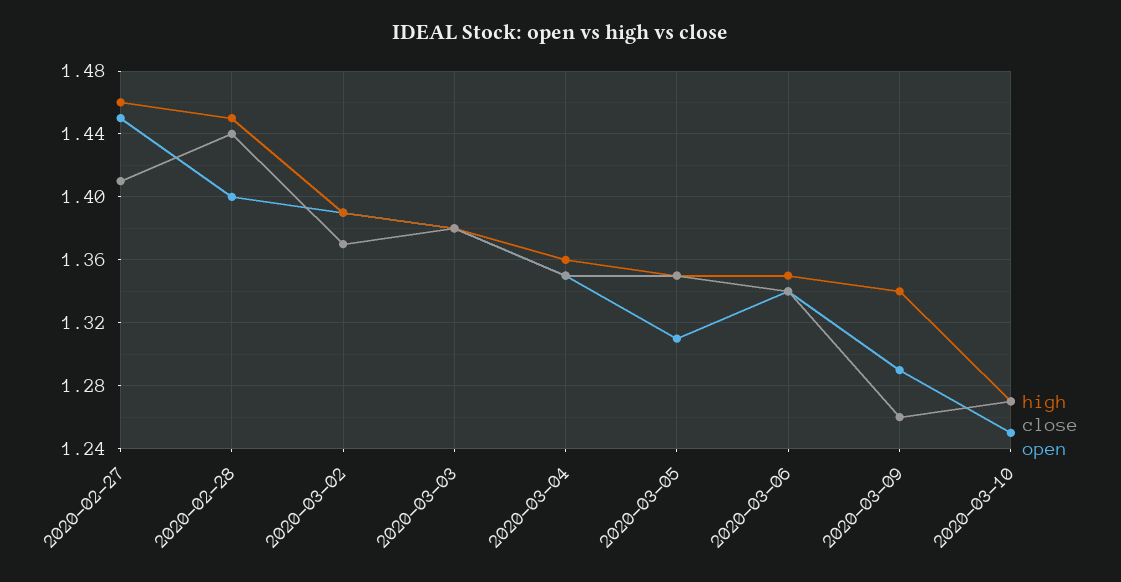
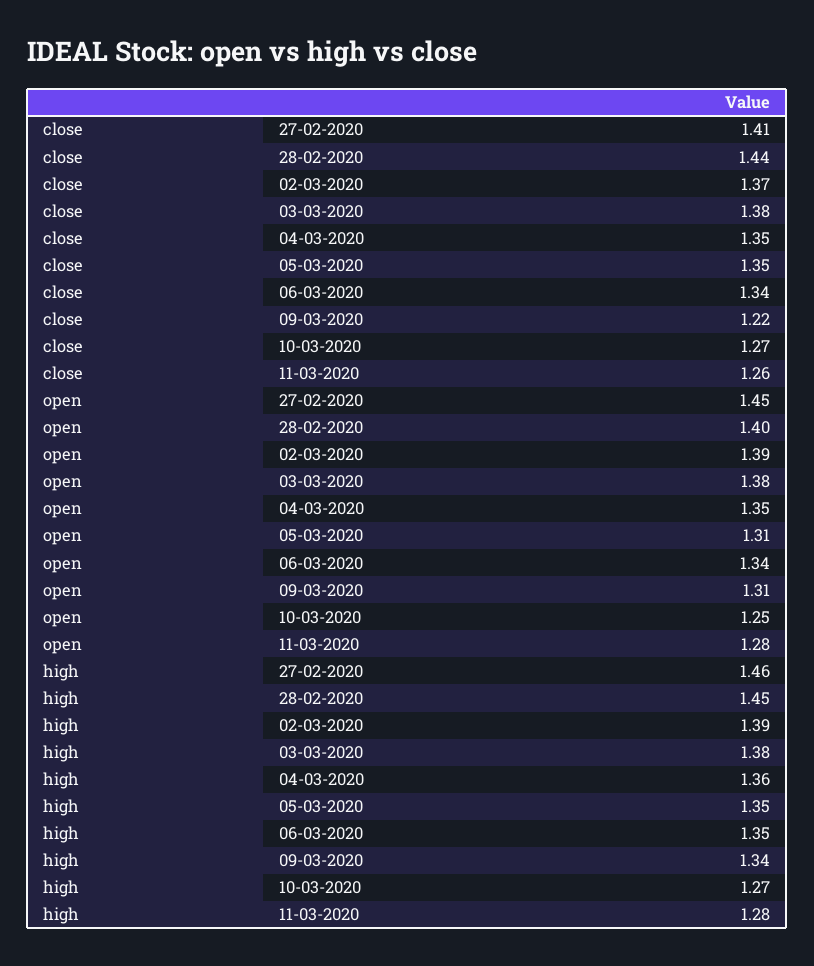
close, 2020-03-09: 1.26 -> 1.22
open, 2020-03-09: 1.29 -> 1.31
close, 11-03-2020: none -> 1.26
open, 11-03-2020: none -> 1.28
high, 11-03-2020: none -> 1.28

